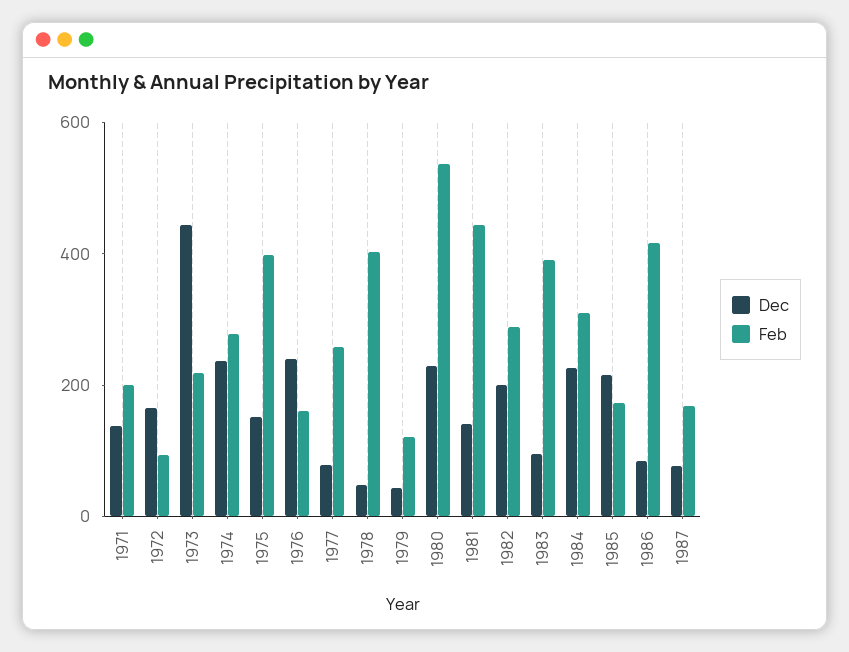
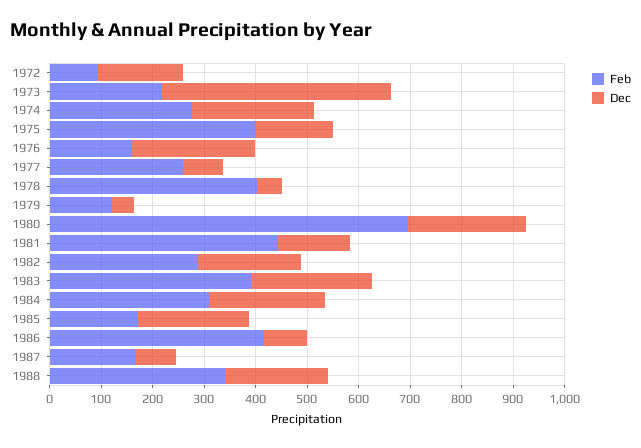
Dec, 1971: 150 -> none
Feb, 1971: 200 -> none
Feb, 1980: 550 -> 700
Dec, 1983: 100 -> 240
Feb, 1988: none -> 340
Dec, 1988: none -> 200

